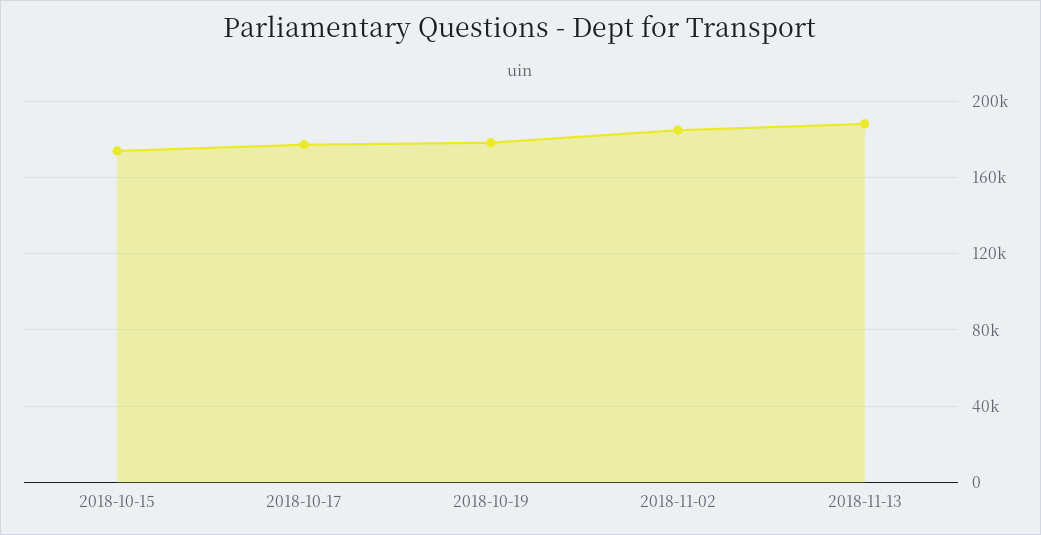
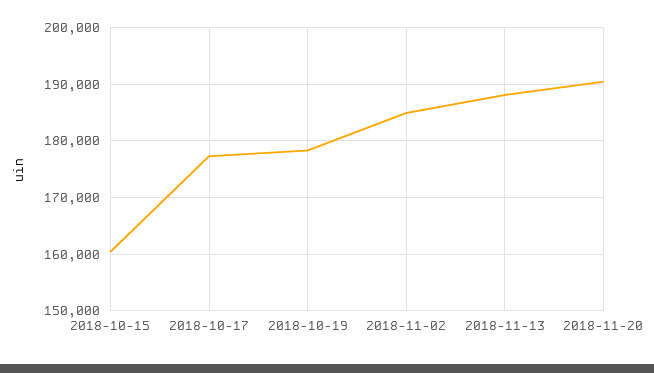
2018-10-15: 175000 -> 160000
2018-11-20: none -> 190000

